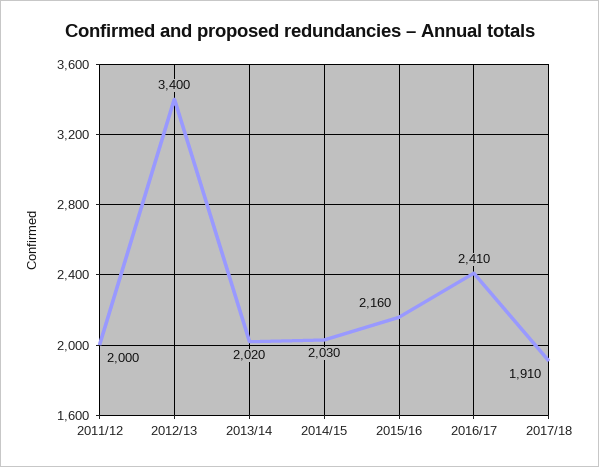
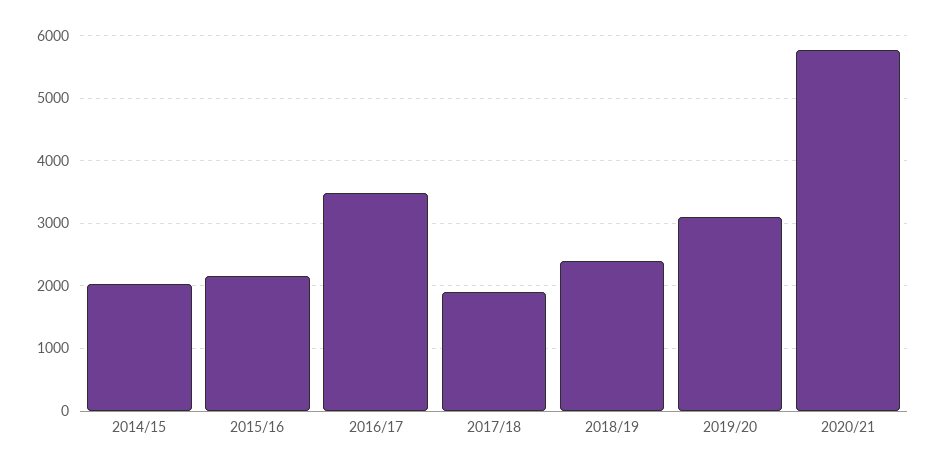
2011/12: 2000 -> none
2012/13: 3400 -> none
2013/14: 2020 -> none
2016/17: 2410 -> 3500
2018/19: none -> 2400
2019/20: none -> 3100
2020/21: none -> 5800

